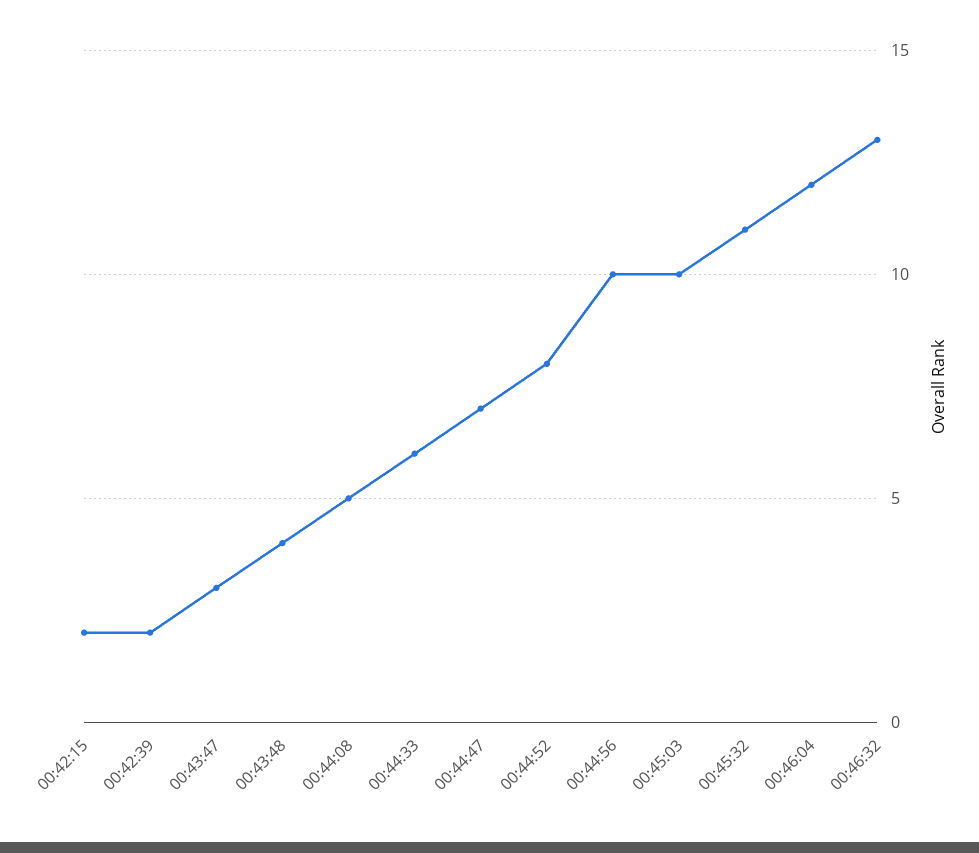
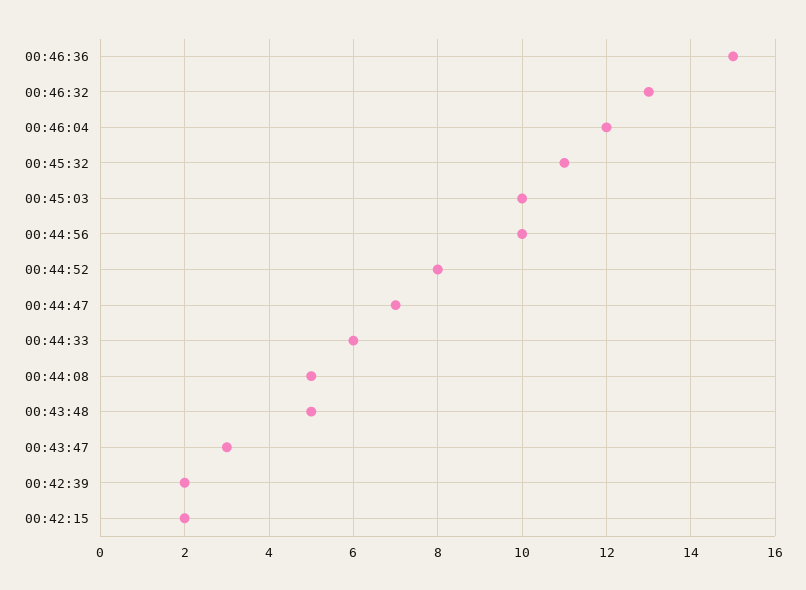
00:43:48: 4 -> 5
00:46:36: none -> 15

